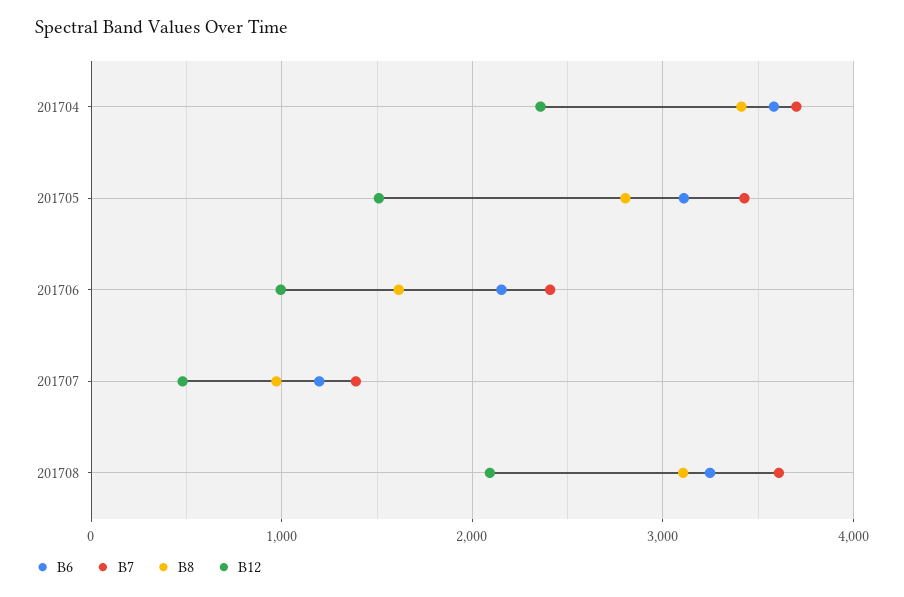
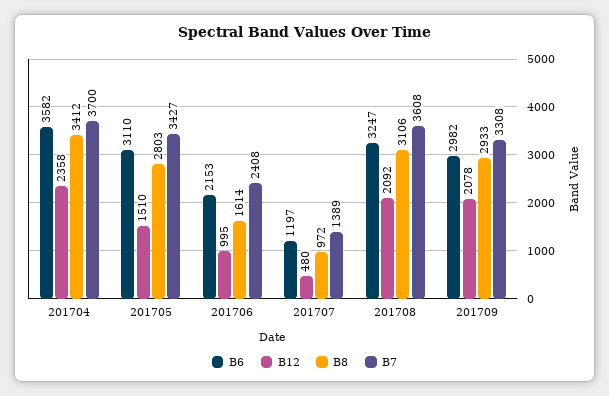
B6, 201709: none -> 2982
B12, 201709: none -> 2078
B8, 201709: none -> 2933
B7, 201709: none -> 3308

